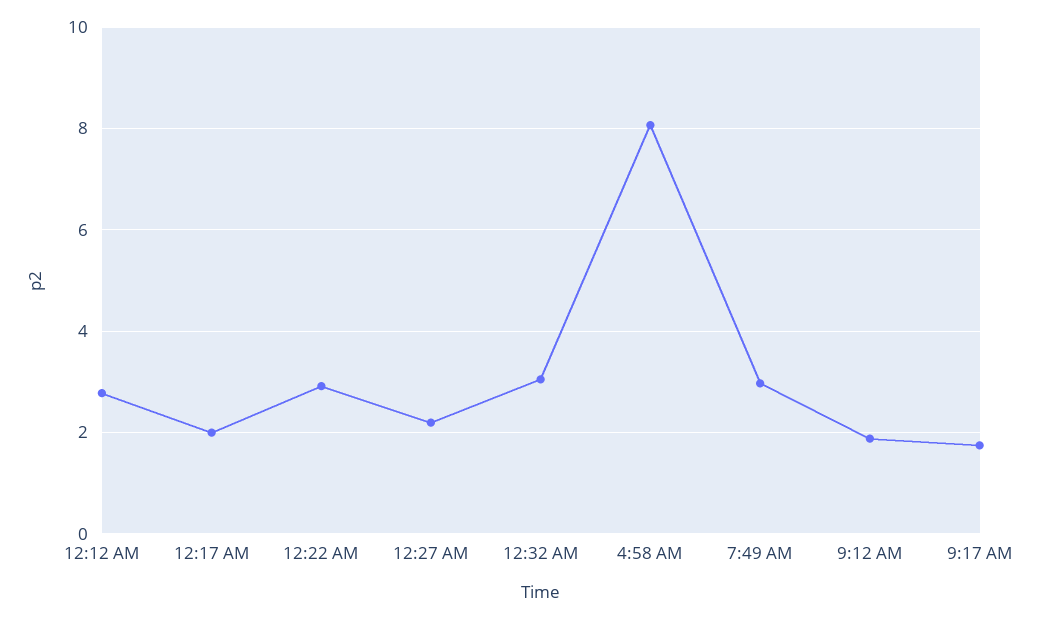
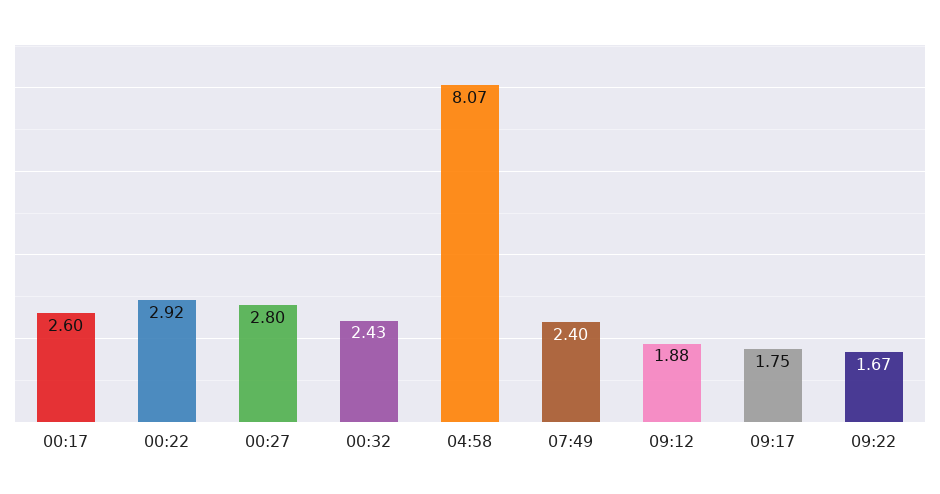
12:12 AM: 2.8 -> none
12:17 AM: 2 -> 2.6
12:27 AM: 2.2 -> 2.8
12:32 AM: 3 -> 2.43
7:49 AM: 3 -> 2.4
09:22: none -> 1.67

